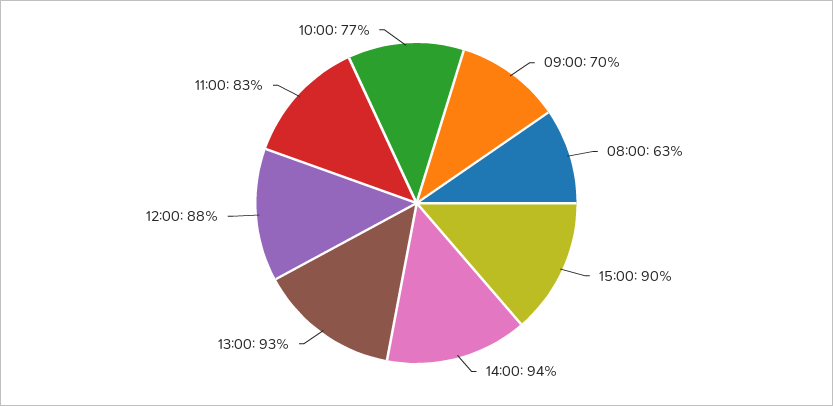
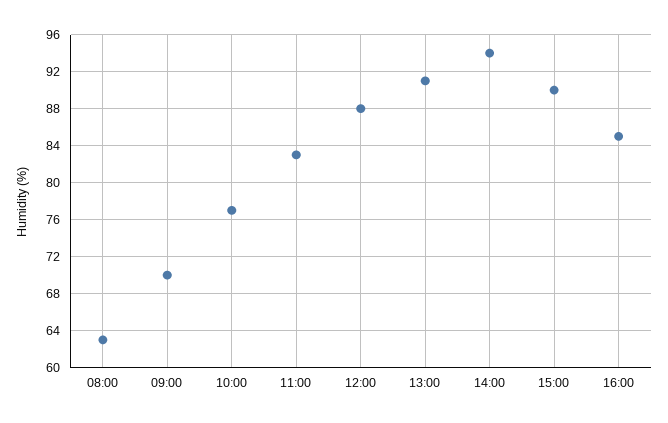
13:00: 93 -> 91
16:00: none -> 85

